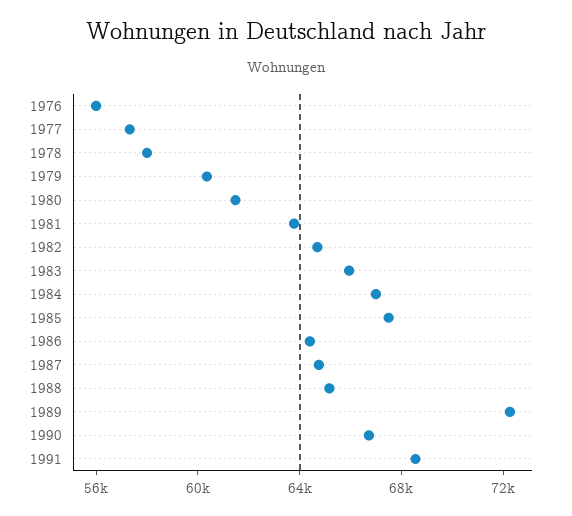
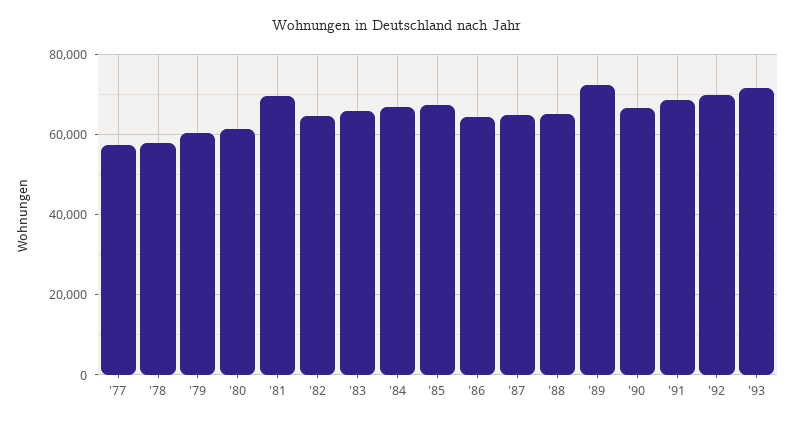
1976: 56000 -> none
1981: 64000 -> 70000
'92: none -> 70000
'93: none -> 72000

